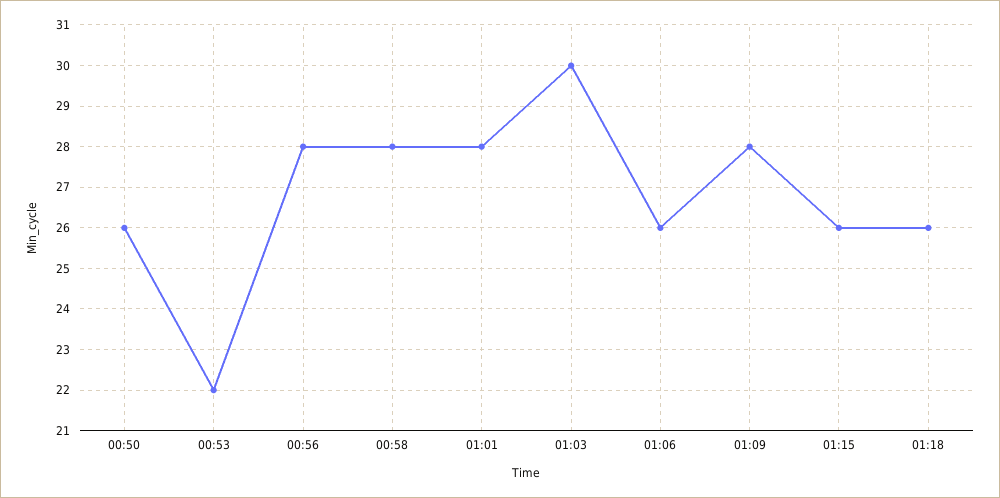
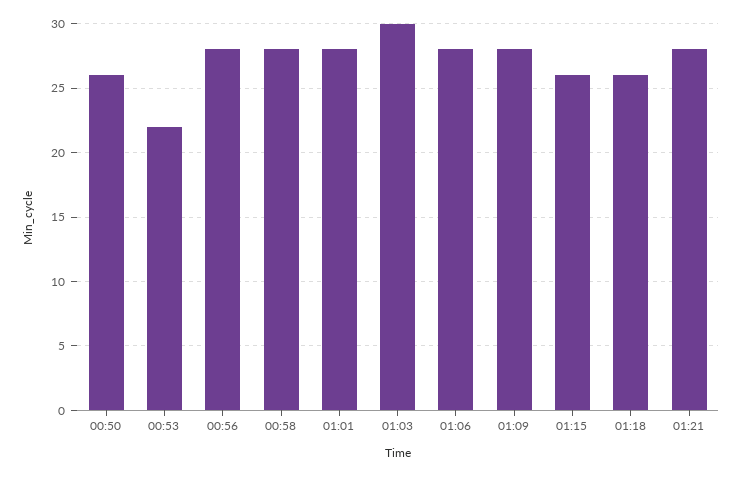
01:06: 26 -> 28
01:21: none -> 28

